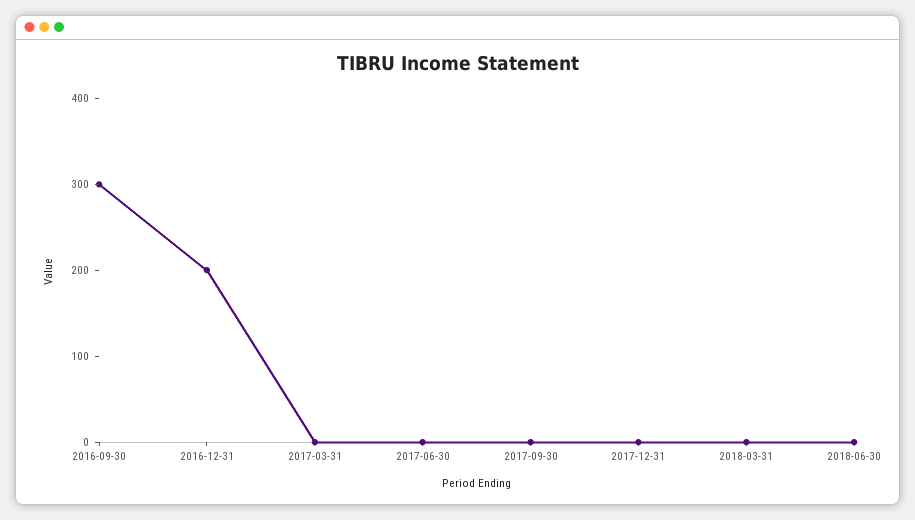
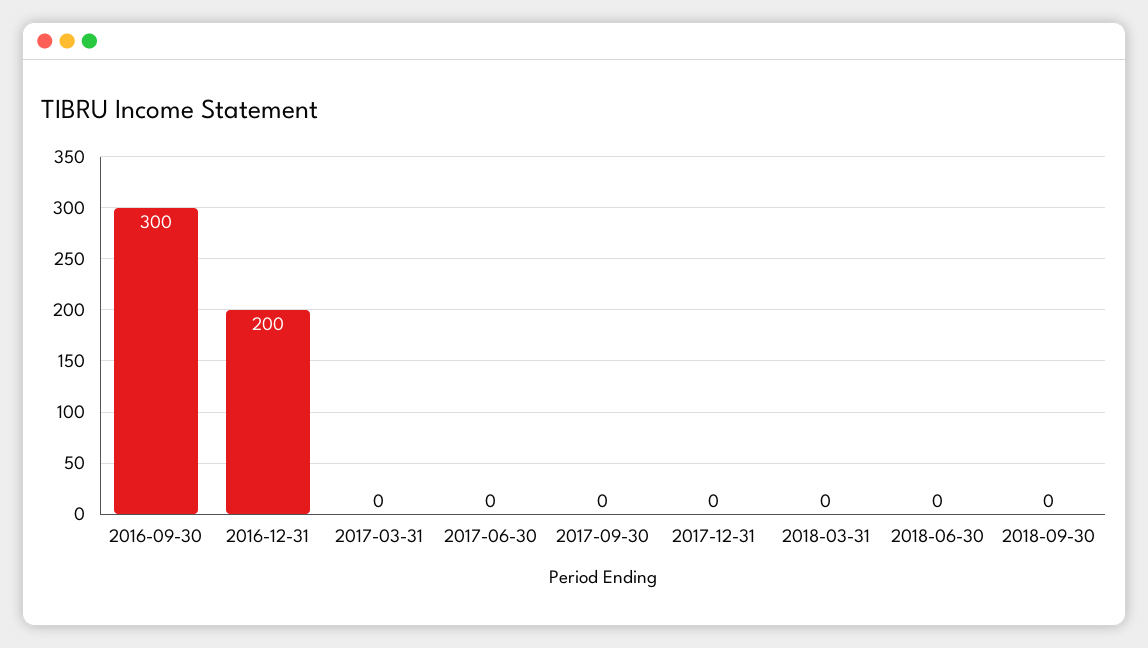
2018-09-30: none -> 0

